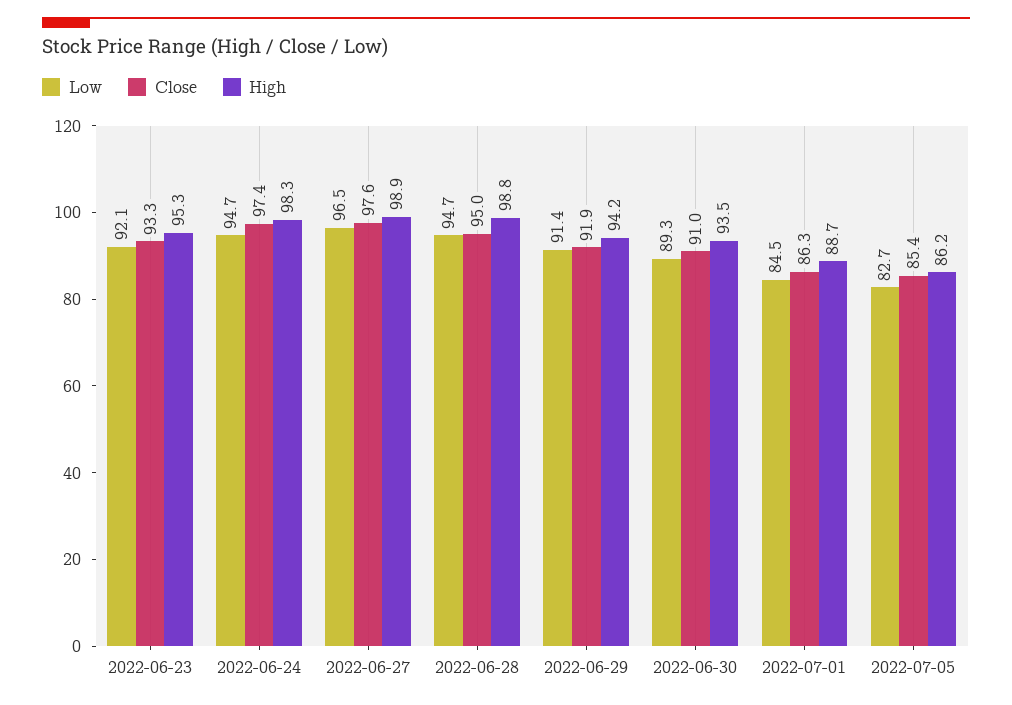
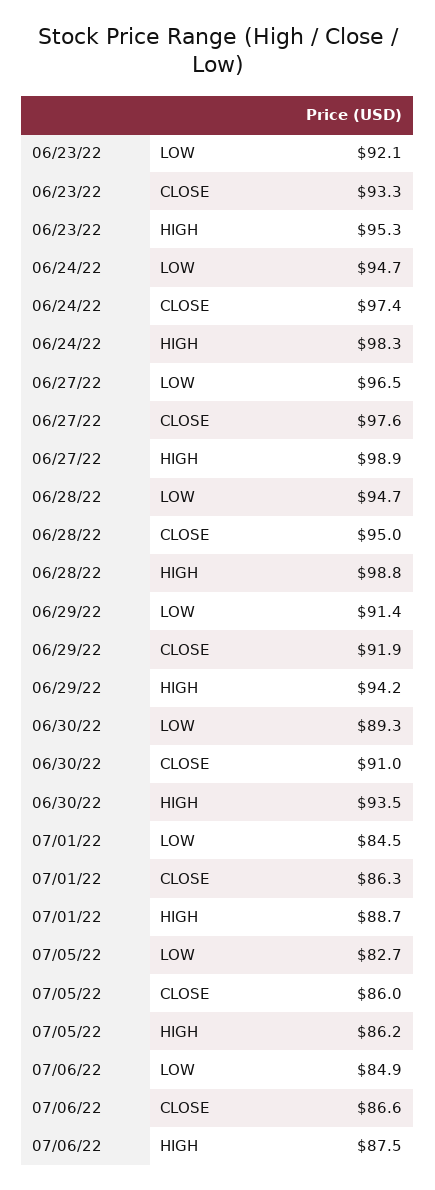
Close, 2022-07-05: 85.4 -> 86
Low, 07/06/22: none -> 84.9
Close, 07/06/22: none -> 86.6
High, 07/06/22: none -> 87.5

